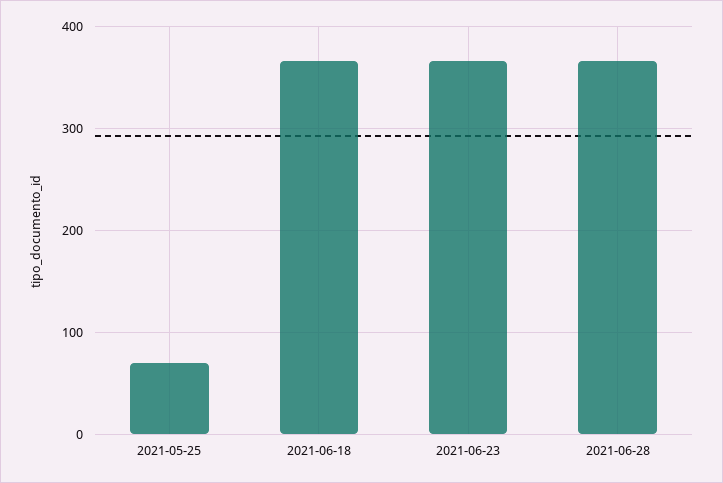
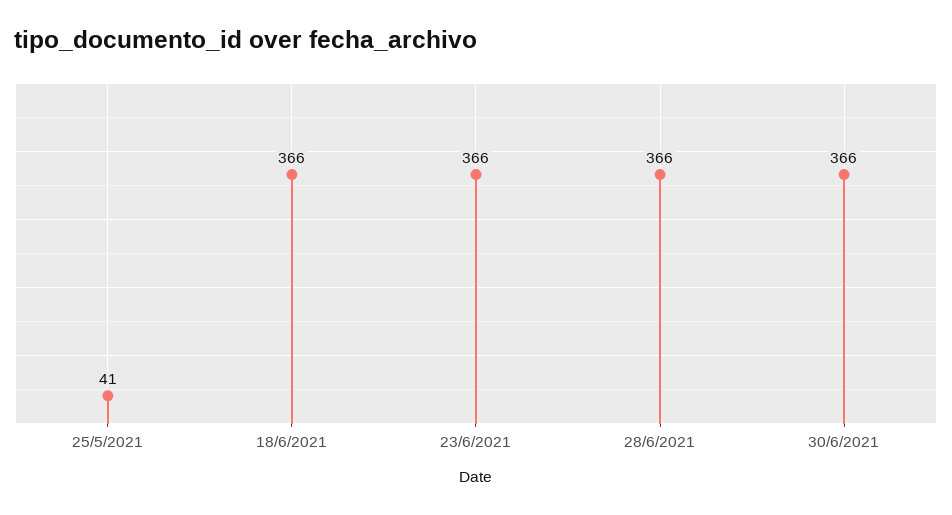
2021-05-25: 70 -> 41
30/6/2021: none -> 366

